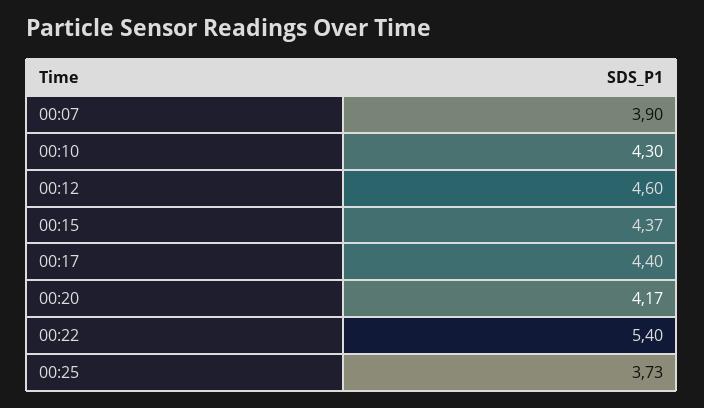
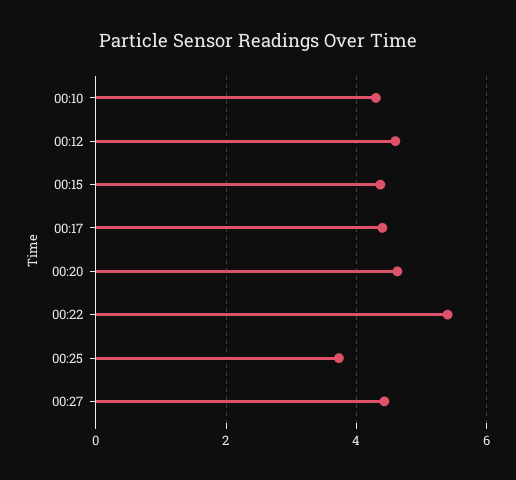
00:07: 3.9 -> none
00:20: 4.17 -> 4.6
00:27: none -> 4.4

